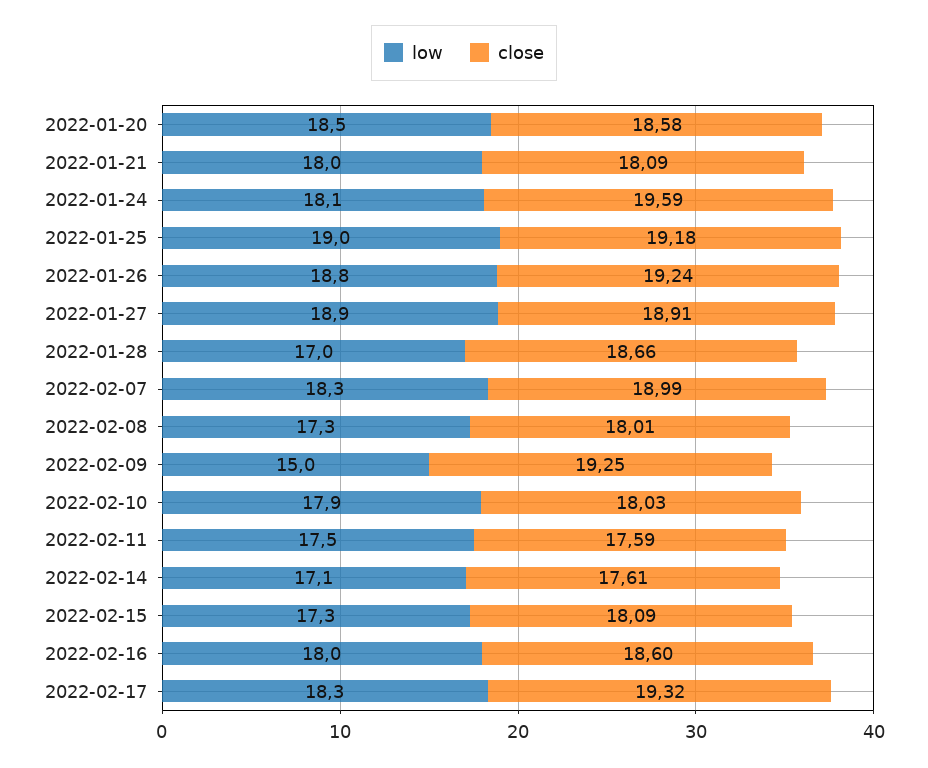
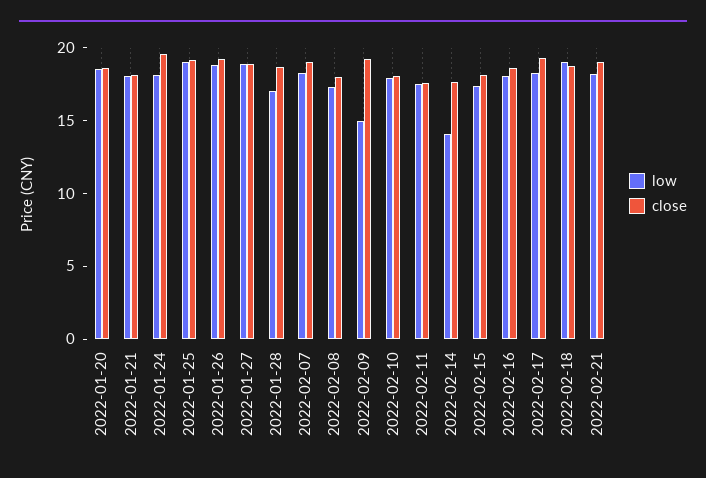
low, 2022-02-14: 17.1 -> 14
low, 2022-02-18: none -> 19
close, 2022-02-18: none -> 19
low, 2022-02-21: none -> 18
close, 2022-02-21: none -> 19

